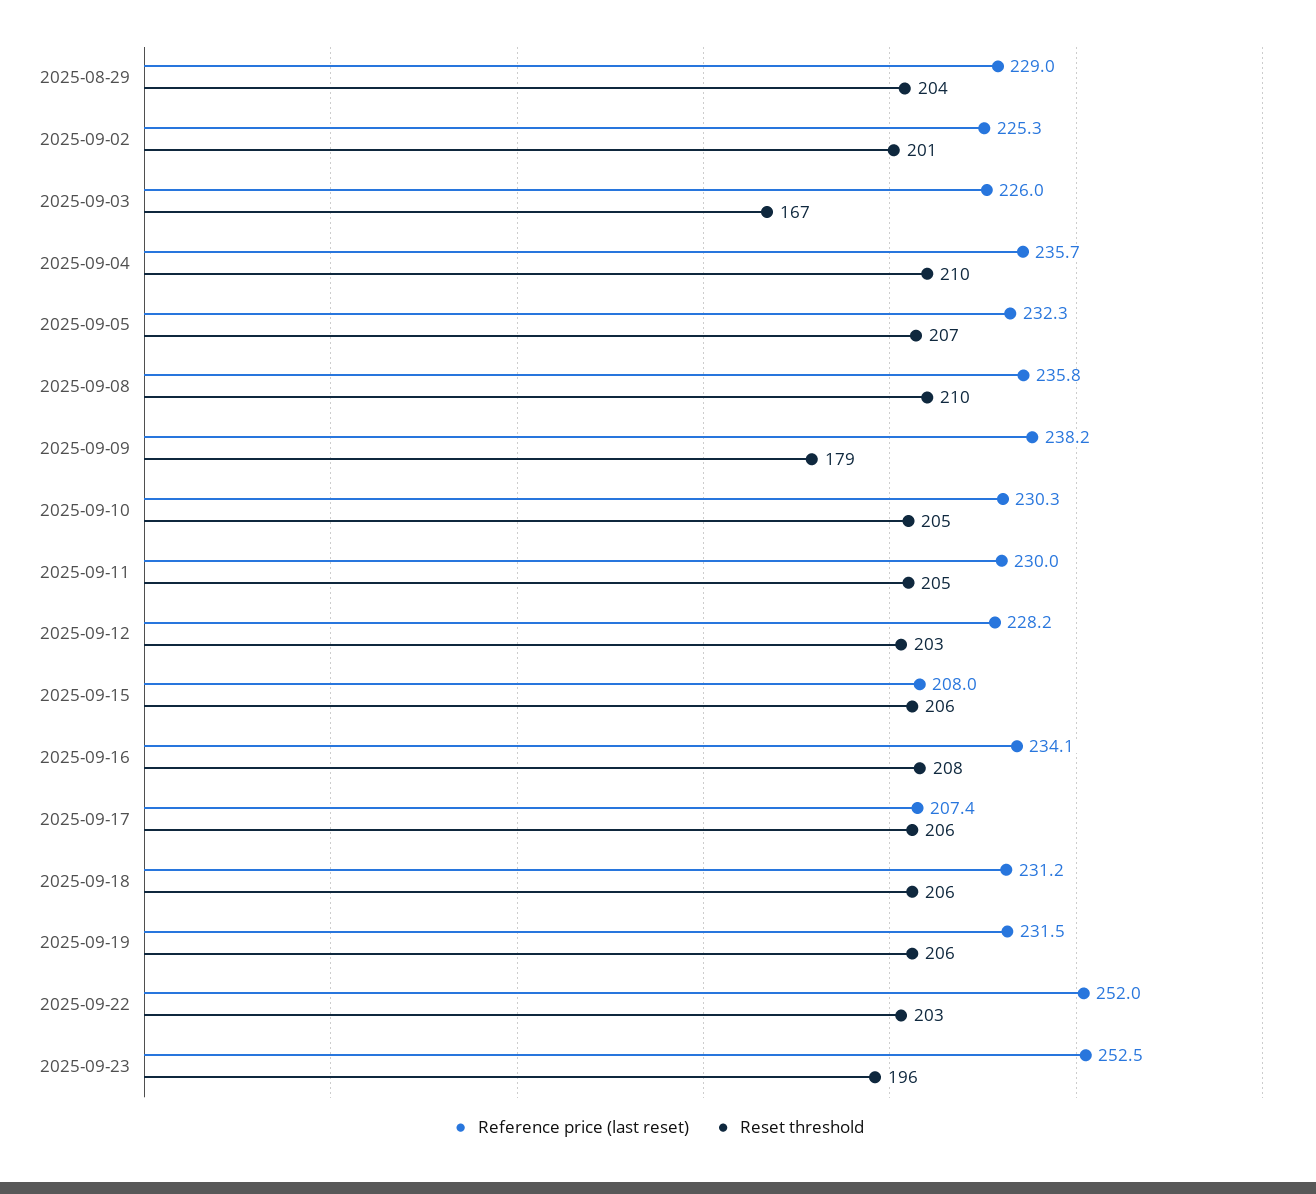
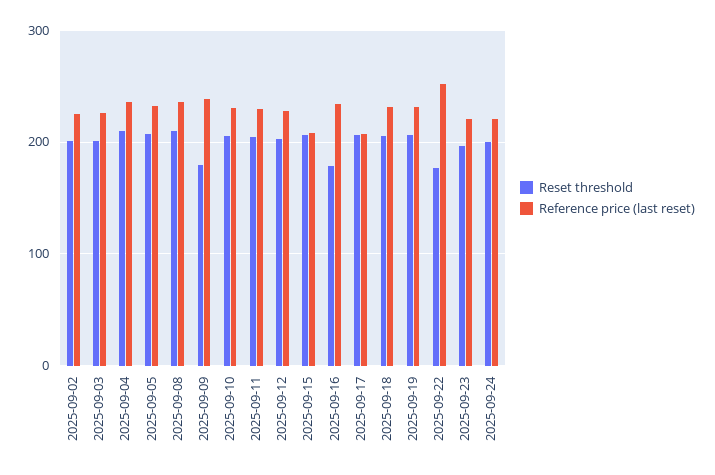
Reference price (last reset), 2025-08-29: 229 -> none
Reset threshold, 2025-08-29: 204 -> none
Reset threshold, 2025-09-03: 167 -> 200
Reset threshold, 2025-09-16: 208 -> 180
Reset threshold, 2025-09-22: 203 -> 180
Reference price (last reset), 2025-09-23: 252.5 -> 220
Reset threshold, 2025-09-24: none -> 200
Reference price (last reset), 2025-09-24: none -> 220

